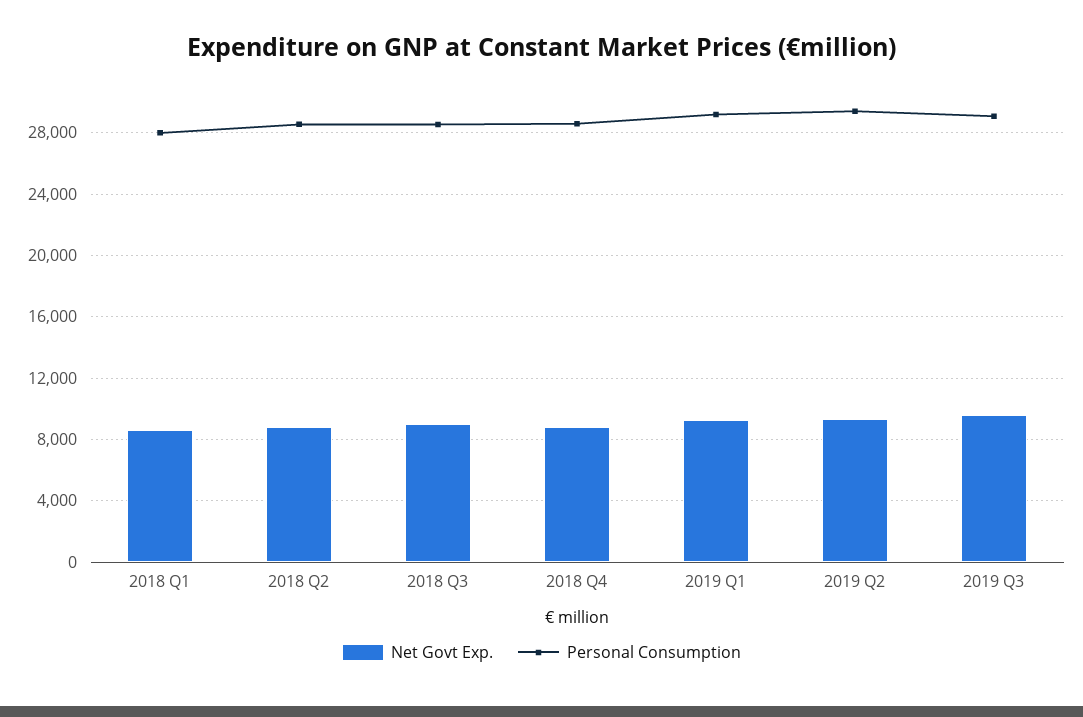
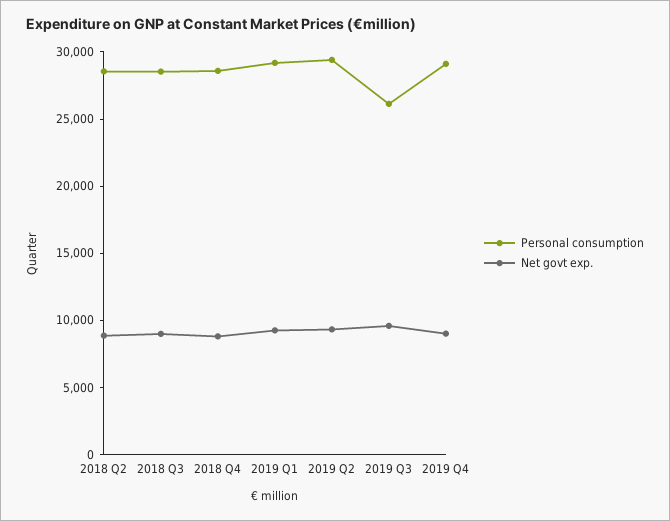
Net Govt Exp., 2018 Q1: 8500 -> none
Personal Consumption, 2018 Q1: 28000 -> none
Personal Consumption, 2019 Q3: 29000 -> 26000
Personal Consumption, 2019 Q4: none -> 29000
Net Govt Exp., 2019 Q4: none -> 9000

